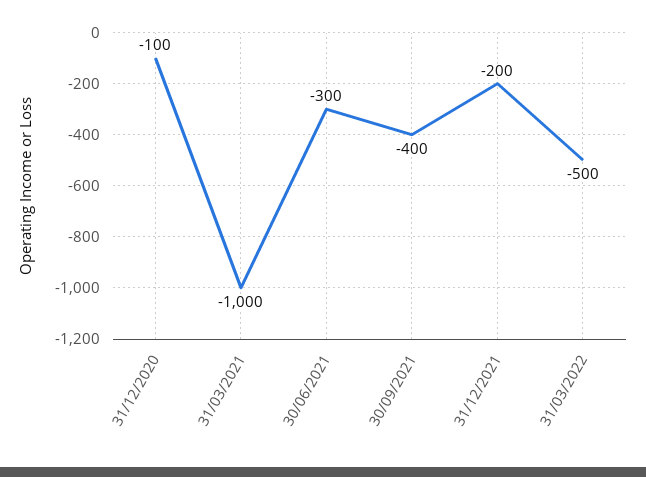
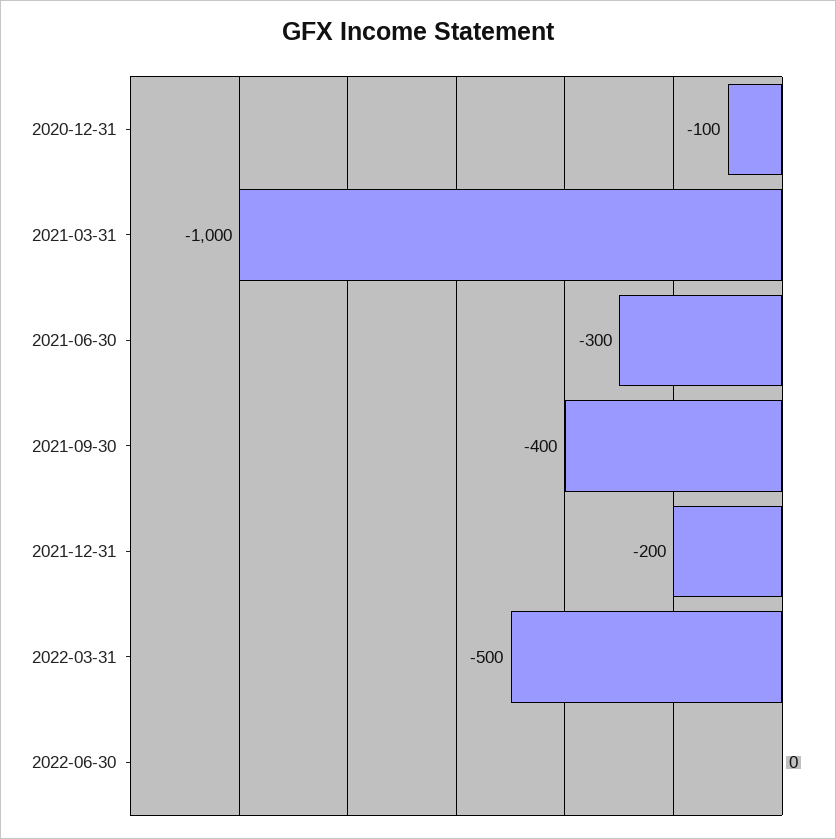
2022-06-30: none -> 0

